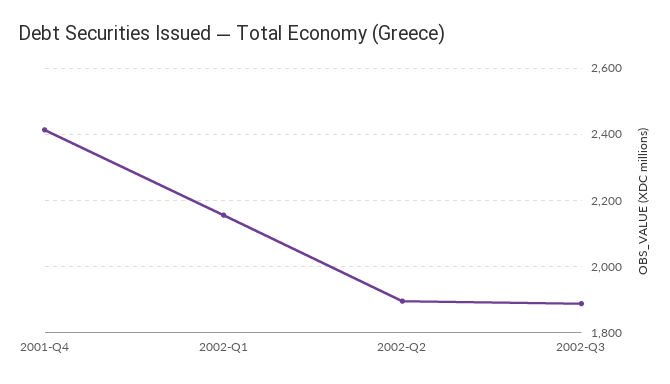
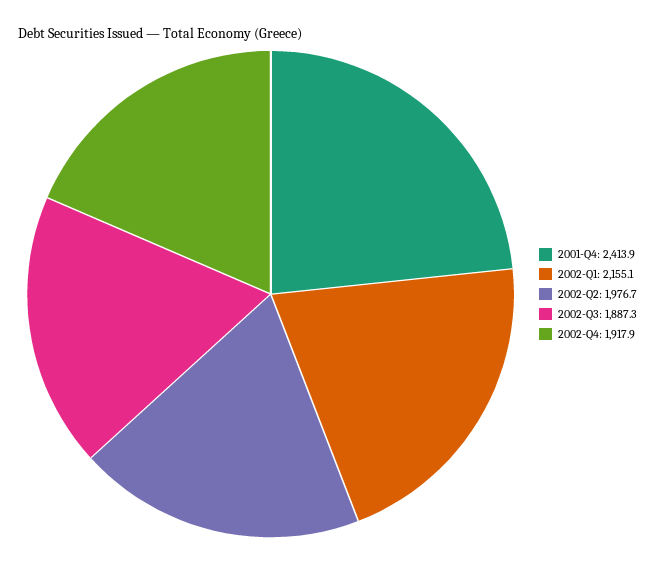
2002-Q2: 1900 -> 1976.7
2002-Q4: none -> 1917.9

